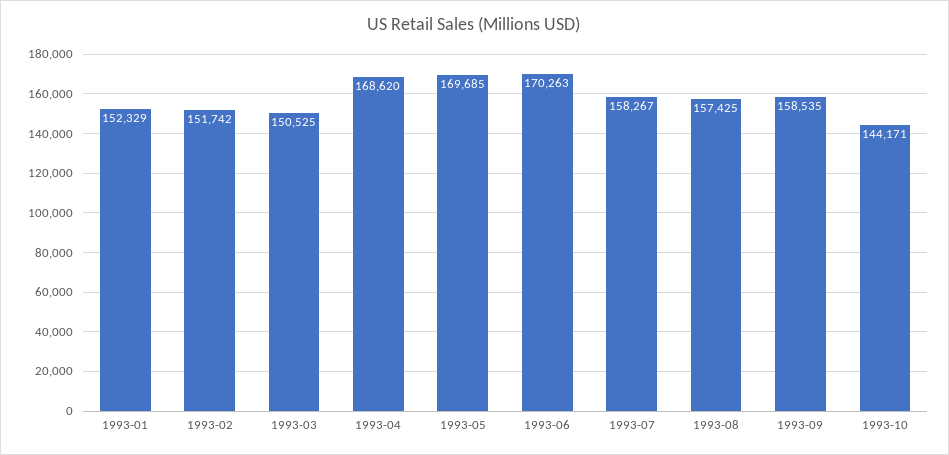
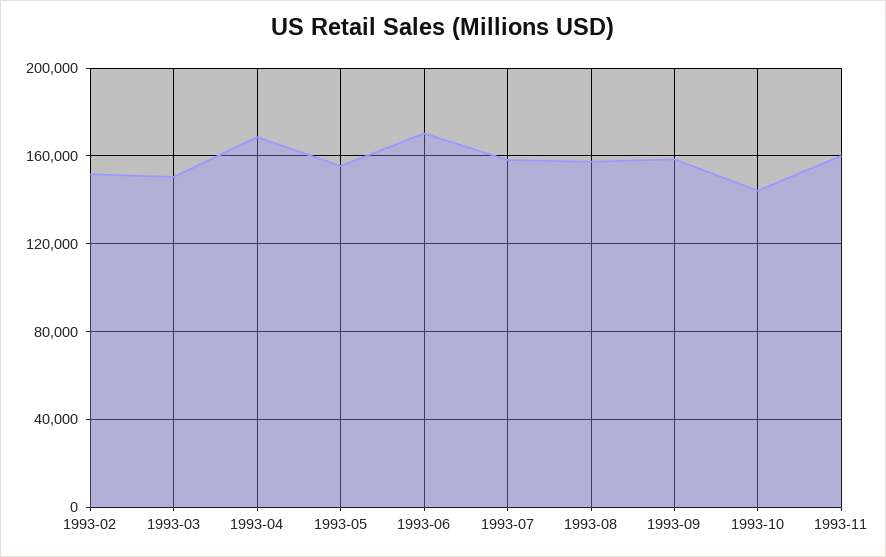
1993-01: 152329 -> none
1993-05: 169685 -> 155000
1993-11: none -> 160000

